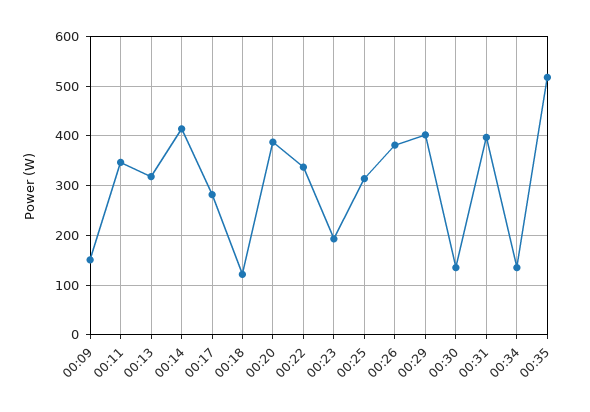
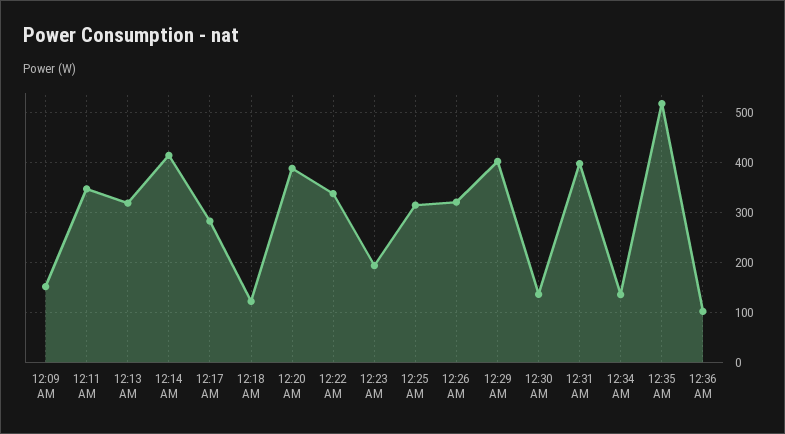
00:26: 380 -> 320
12:36 AM: none -> 100

